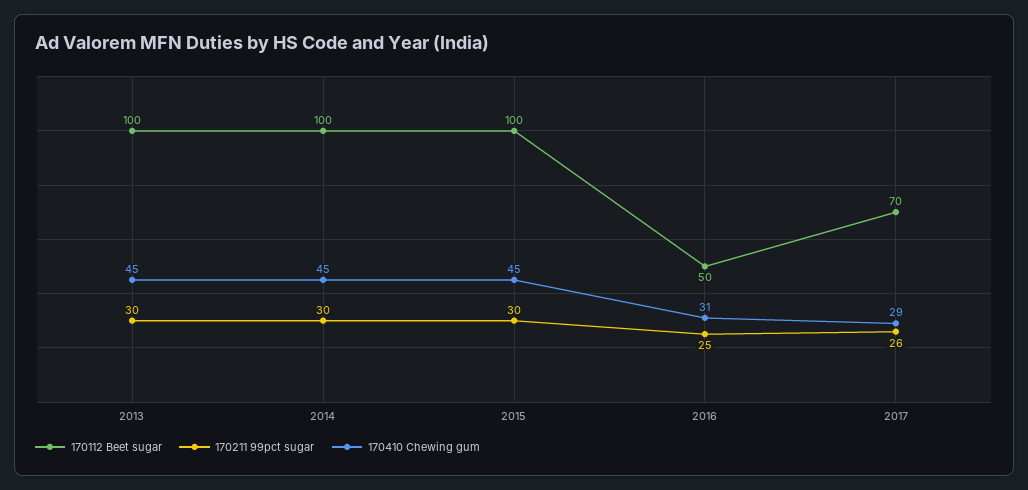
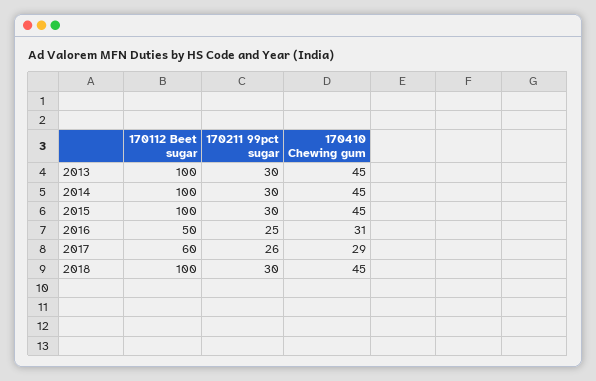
170112 Beet sugar, 2017: 70 -> 60
170112 Beet sugar, 2018: none -> 100
170211 99pct sugar, 2018: none -> 30
170410 Chewing gum, 2018: none -> 45

